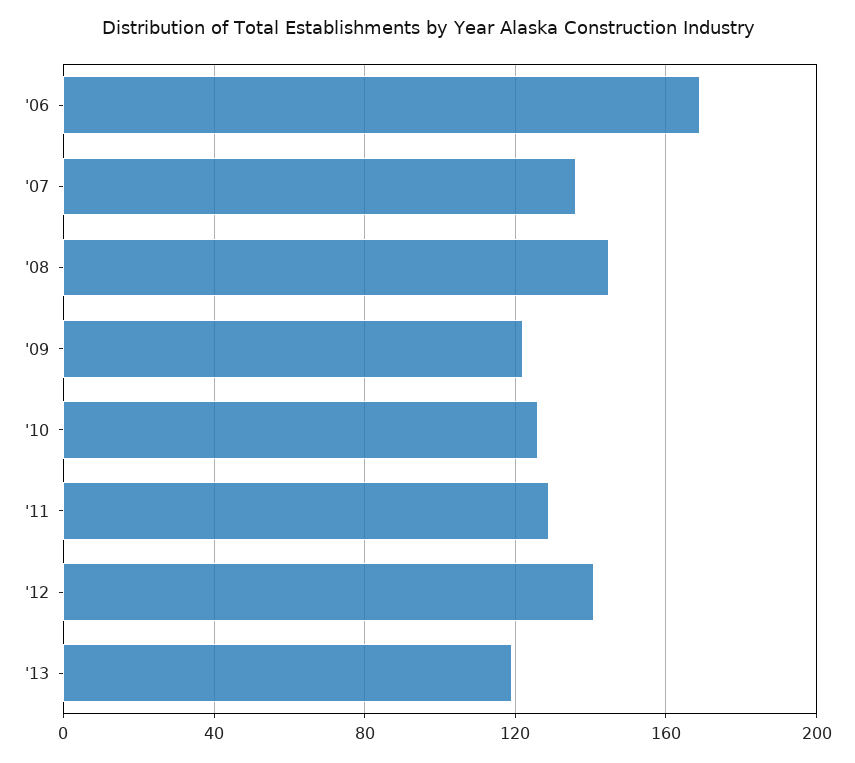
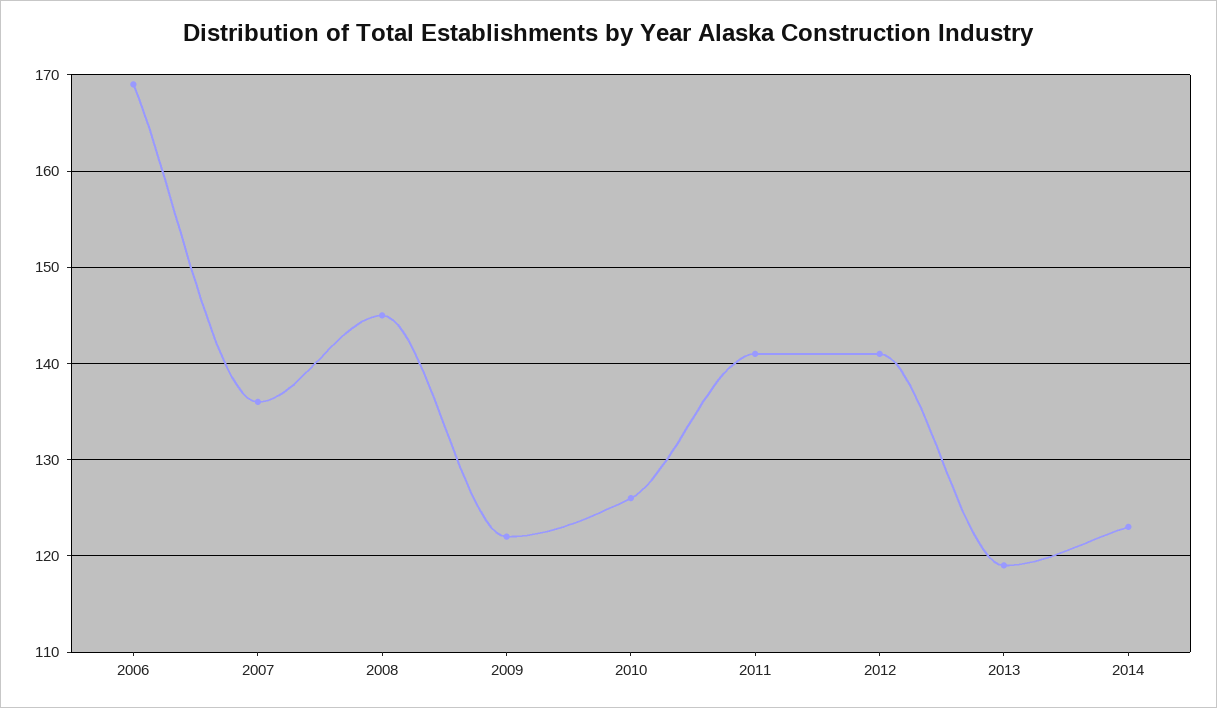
'11: 130 -> 141
2014: none -> 123

